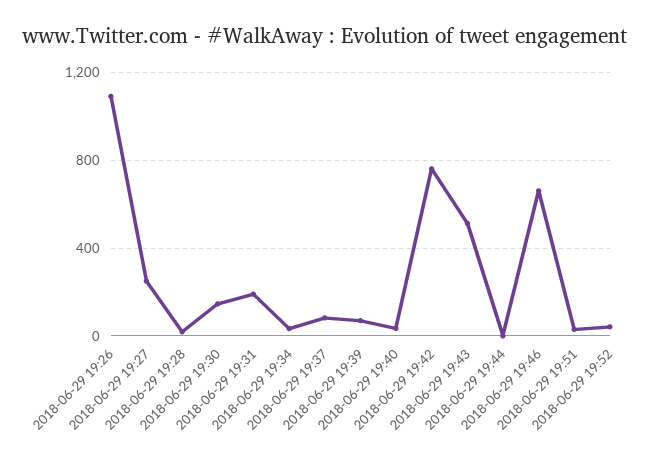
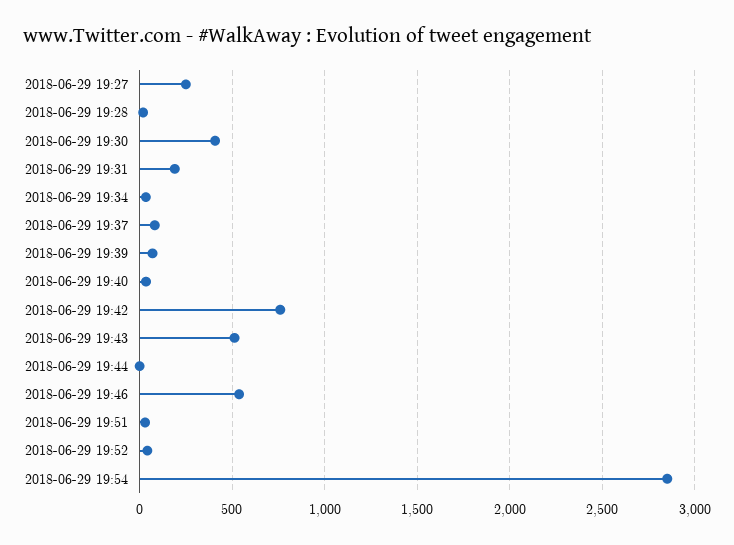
2018-06-29 19:26: 1100 -> none
2018-06-29 19:30: 150 -> 400
2018-06-29 19:46: 650 -> 550
2018-06-29 19:54: none -> 2850

